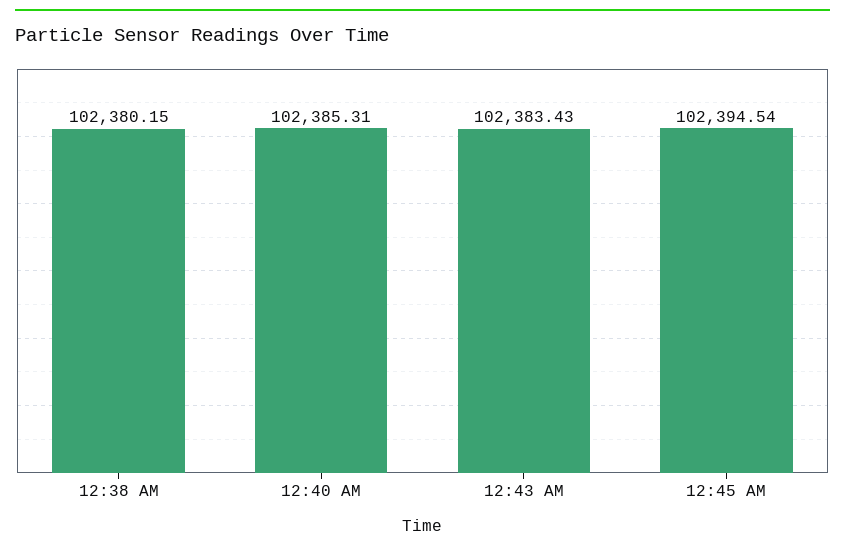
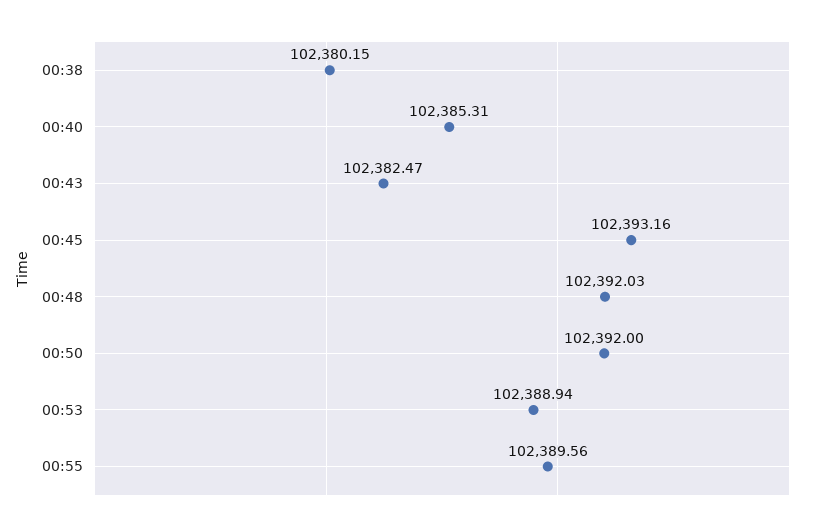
12:43 AM: 102383.43 -> 102382.47
12:45 AM: 102394.54 -> 102393.16
00:48: none -> 102392.03
00:50: none -> 102392
00:53: none -> 102388.94
00:55: none -> 102389.56

